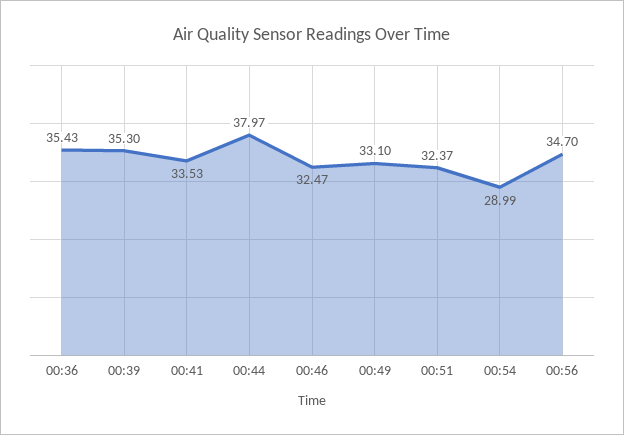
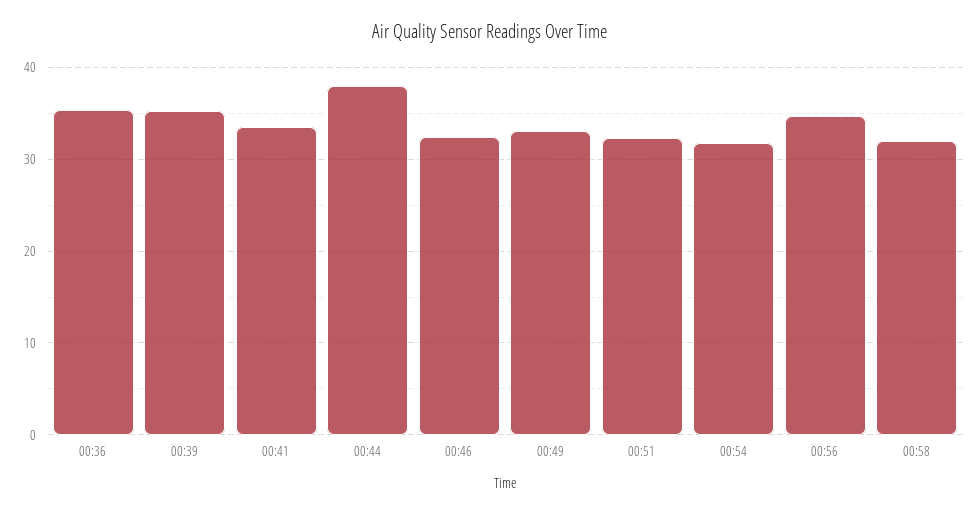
00:54: 28.99 -> 32
00:58: none -> 32

